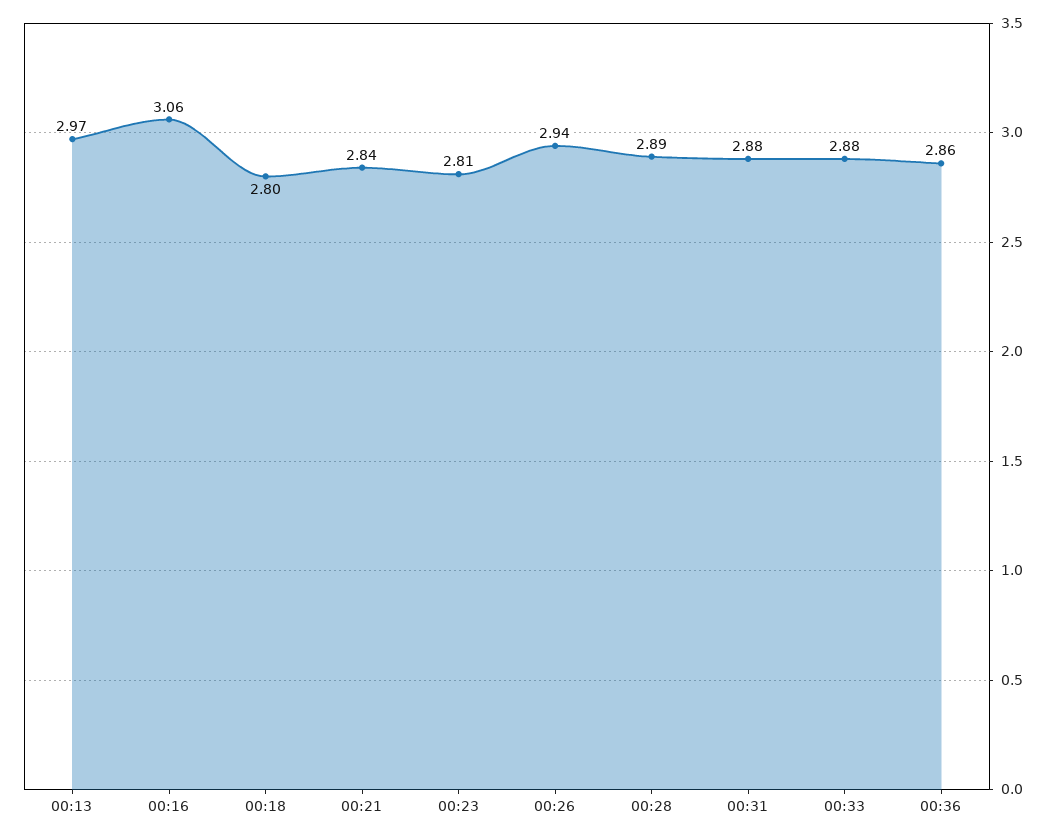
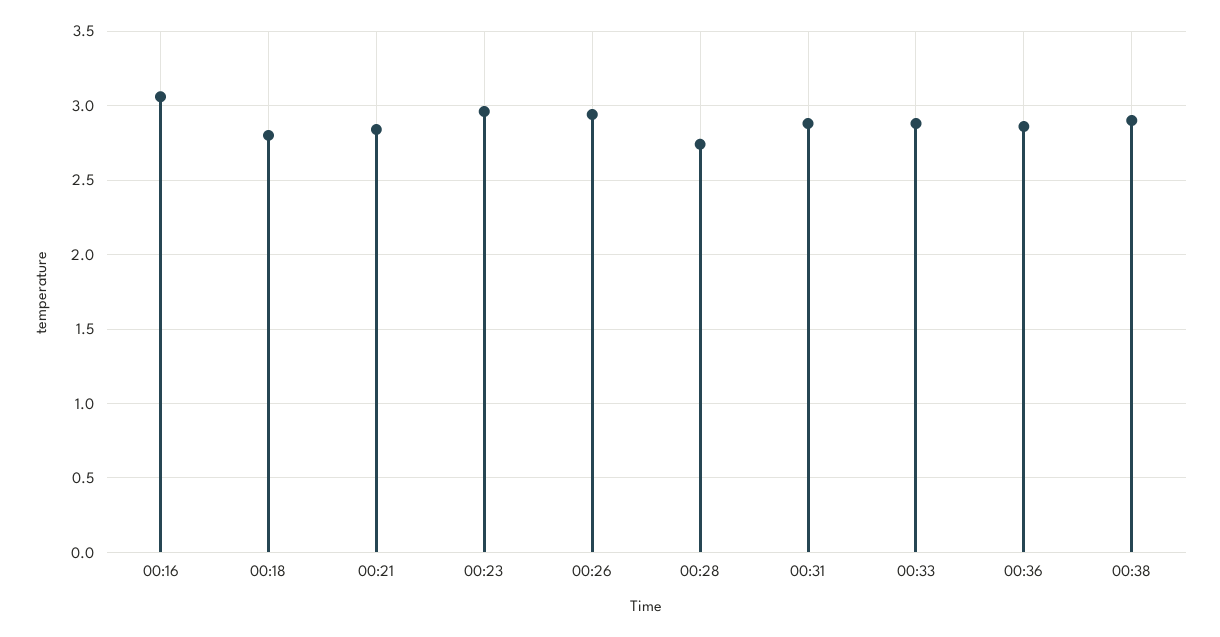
00:13: 2.97 -> none
00:23: 2.81 -> 2.95
00:28: 2.89 -> 2.75
00:38: none -> 2.9

